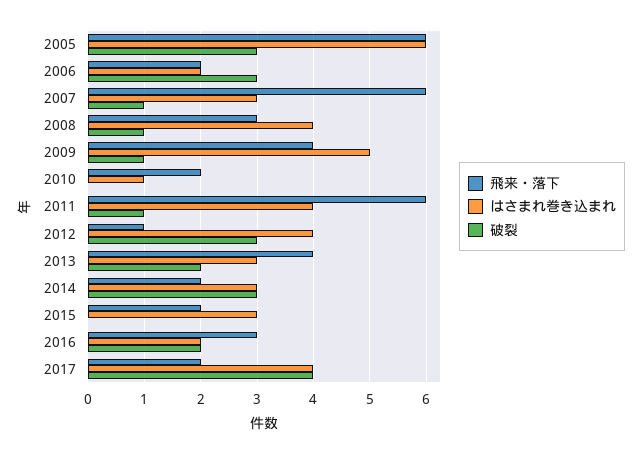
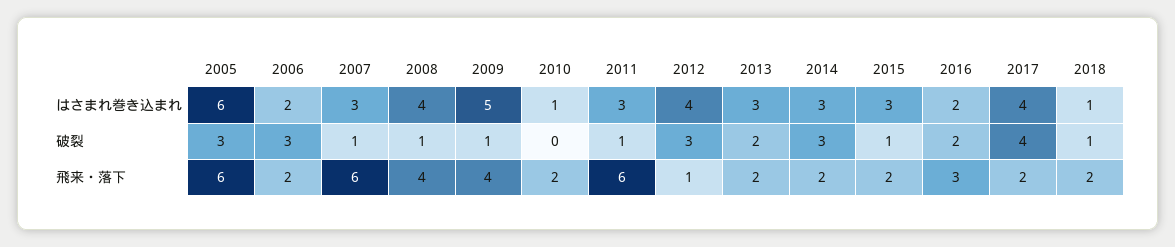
飛来・落下, 2008: 3 -> 4
はさまれ巻き込まれ, 2011: 4 -> 3
飛来・落下, 2013: 4 -> 2
破裂, 2015: 0 -> 1
はさまれ巻き込まれ, 2018: none -> 1
破裂, 2018: none -> 1
飛来・落下, 2018: none -> 2

